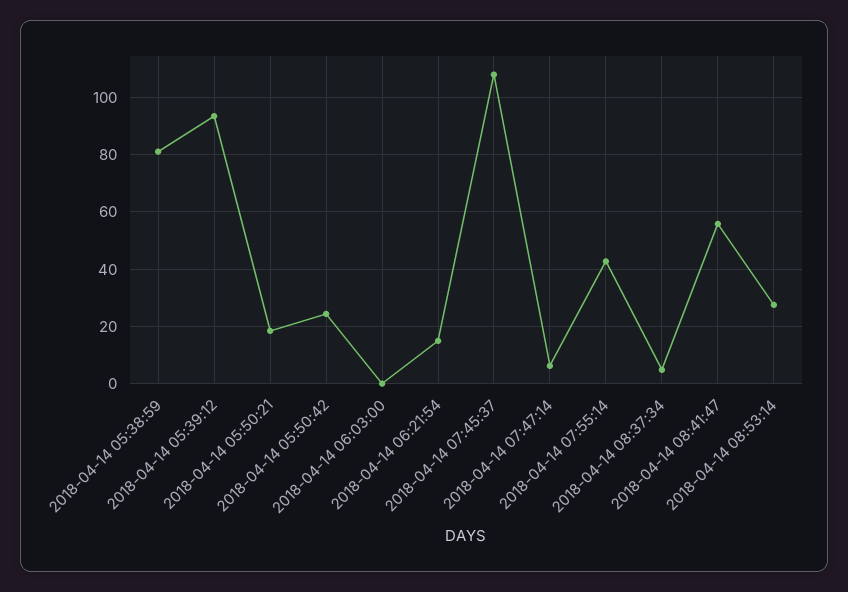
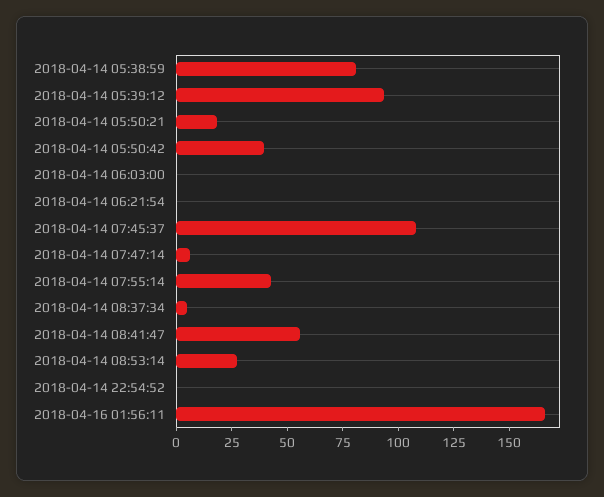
2018-04-14 05:50:42: 25 -> 40
2018-04-14 06:21:54: 15 -> 0
2018-04-14 22:54:52: none -> 0
2018-04-16 01:56:11: none -> 165

